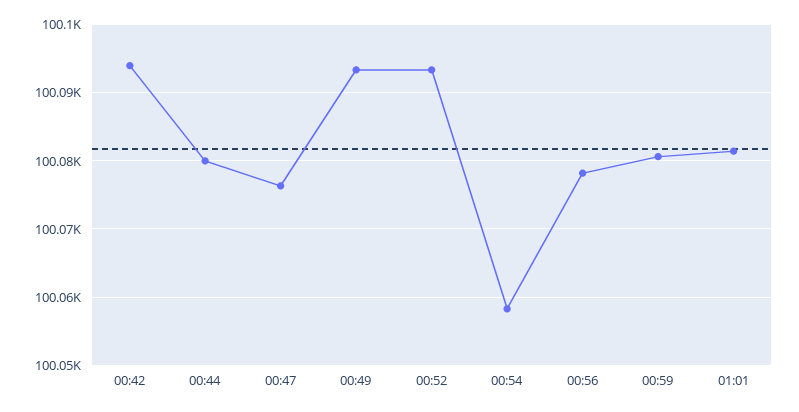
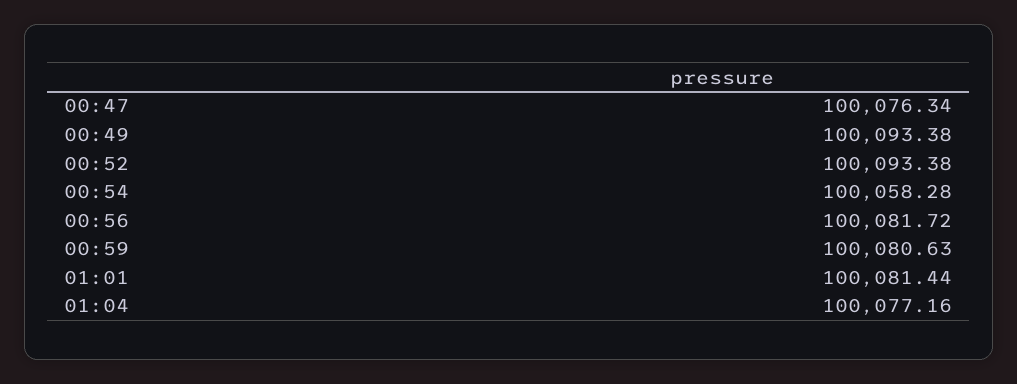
00:42: 100094 -> none
00:44: 100080 -> none
00:56: 100078 -> 100081.72
01:04: none -> 100077.16

